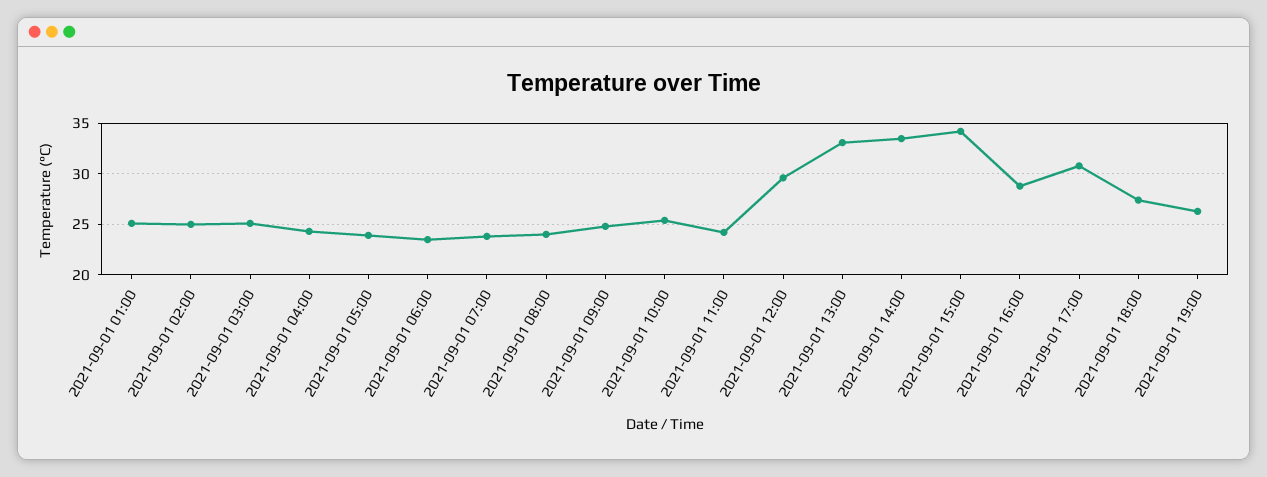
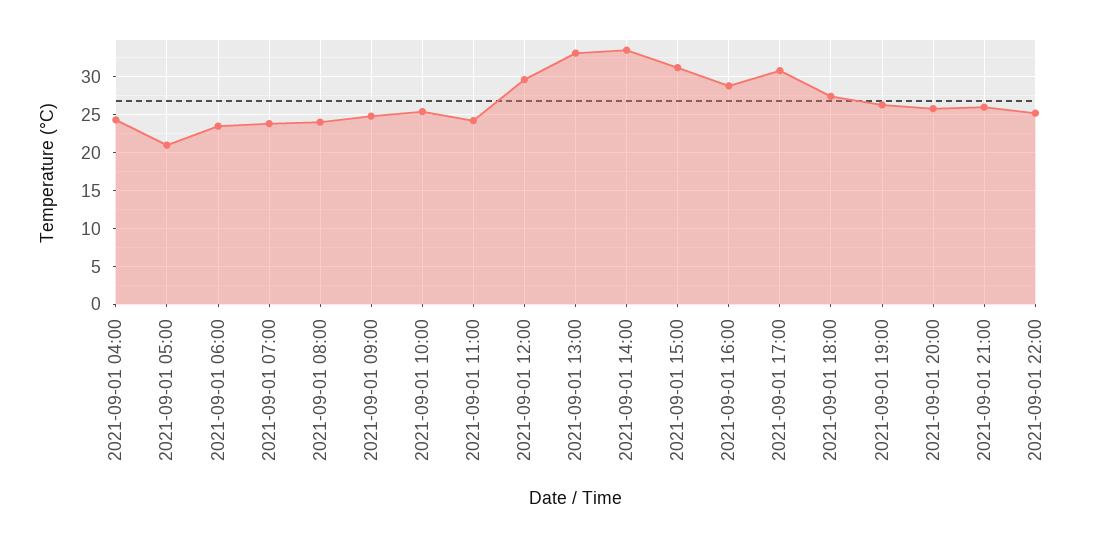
2021-09-01 01:00: 25 -> none
2021-09-01 02:00: 25 -> none
2021-09-01 03:00: 25 -> none
2021-09-01 05:00: 24 -> 21
2021-09-01 15:00: 34 -> 31
2021-09-01 20:00: none -> 26
2021-09-01 21:00: none -> 26
2021-09-01 22:00: none -> 25

